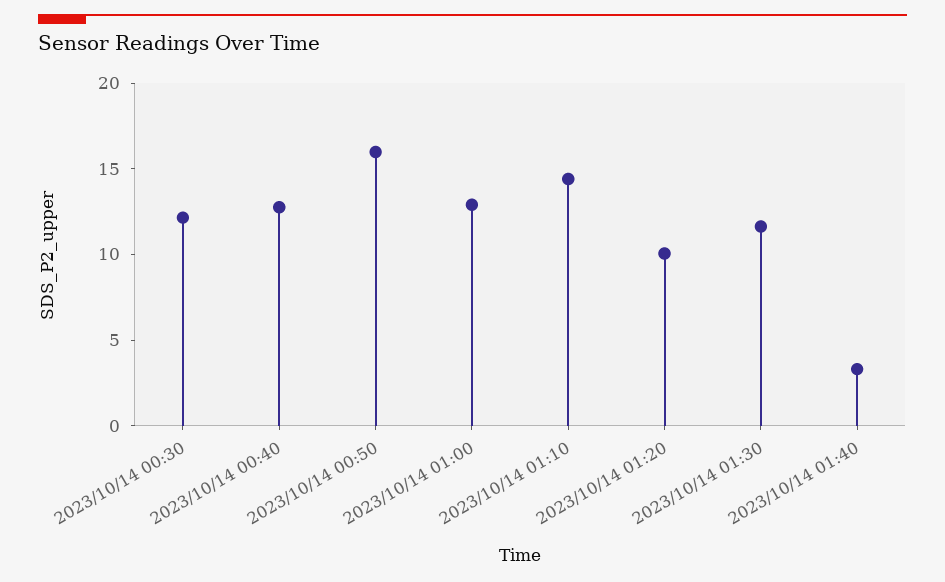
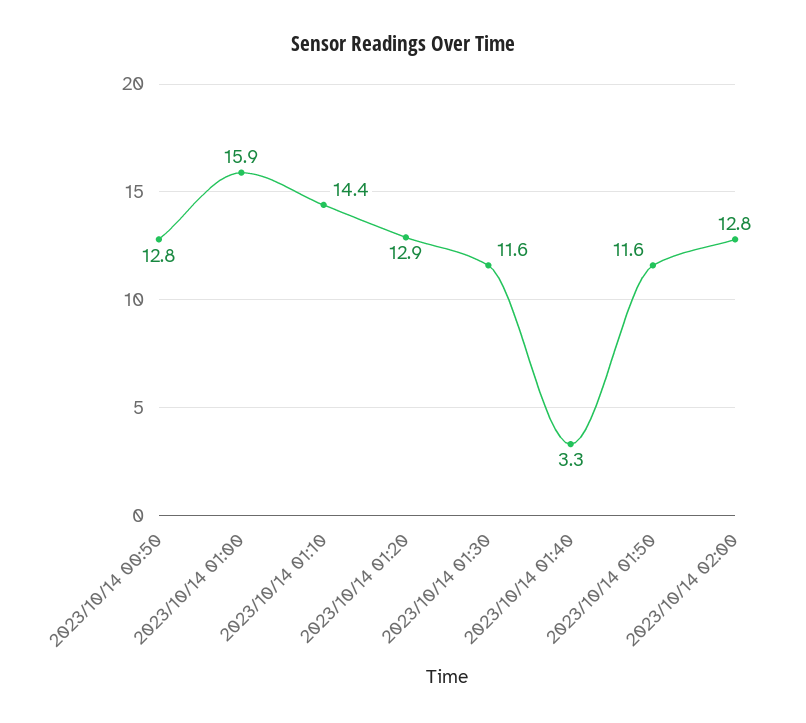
2023/10/14 00:30: 12 -> none
2023/10/14 00:40: 13 -> none
2023/10/14 00:50: 16 -> 12.8
2023/10/14 01:00: 13 -> 15.9
2023/10/14 01:20: 10 -> 12.9
2023/10/14 01:50: none -> 11.6
2023/10/14 02:00: none -> 12.8

